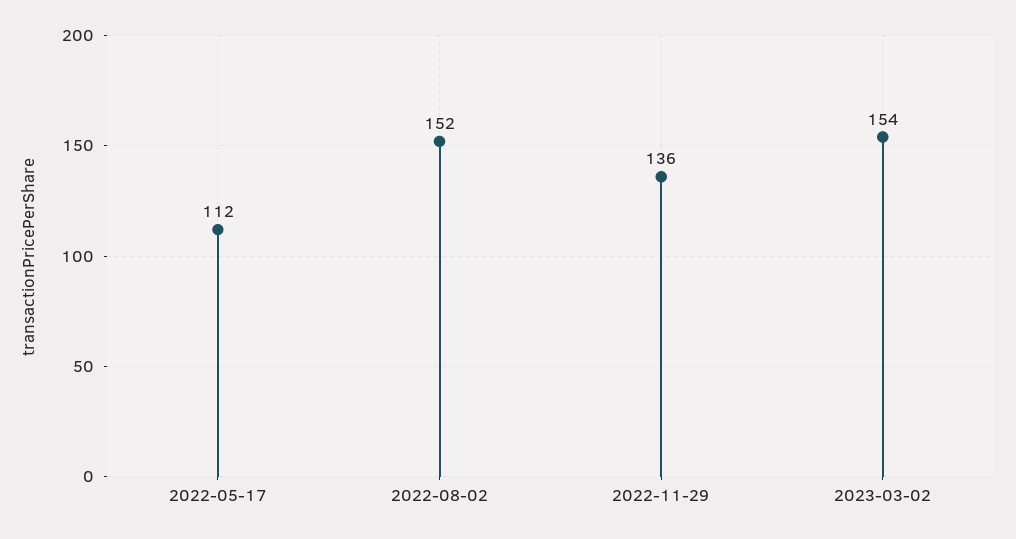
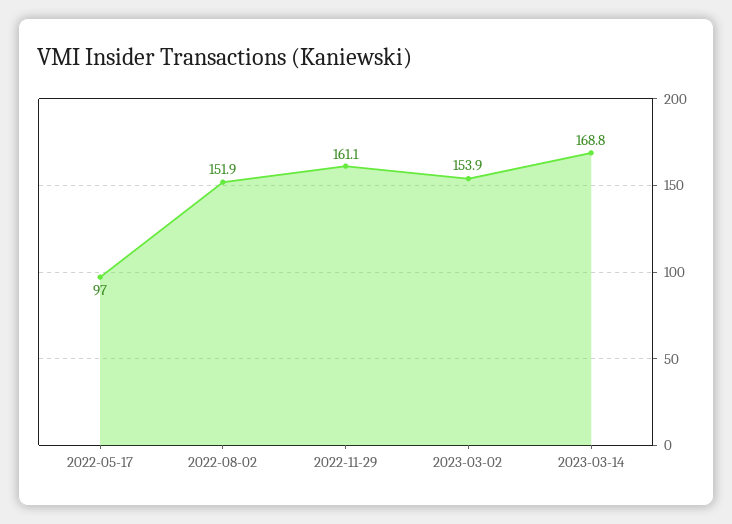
2022-05-17: 112 -> 97
2022-11-29: 136 -> 161.1
2023-03-14: none -> 168.8

